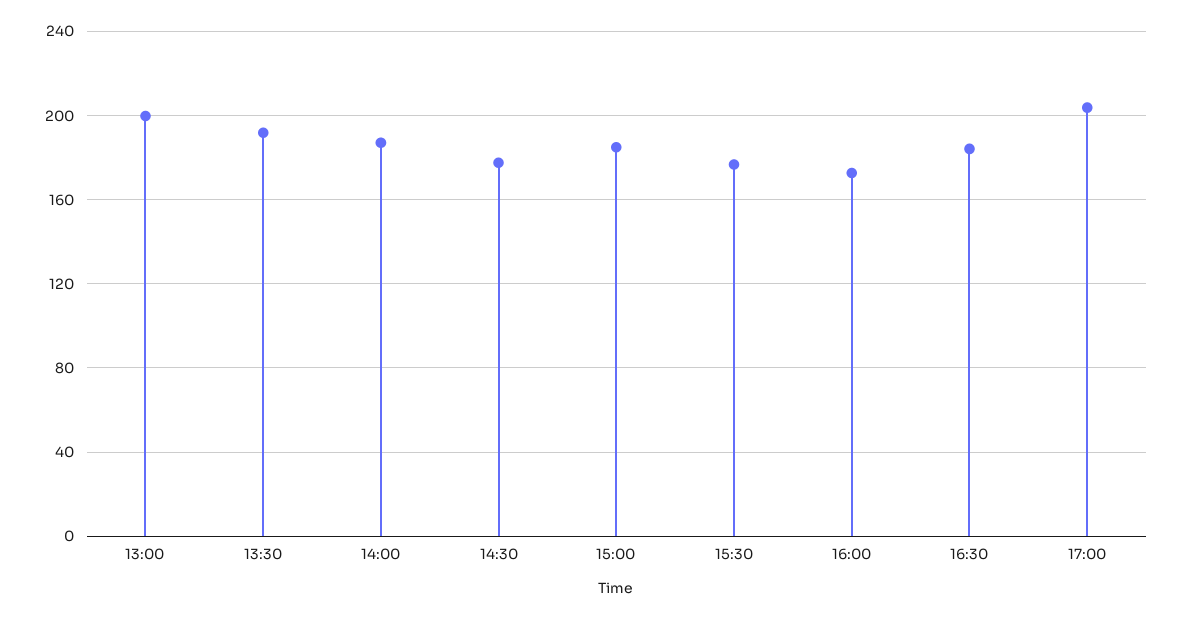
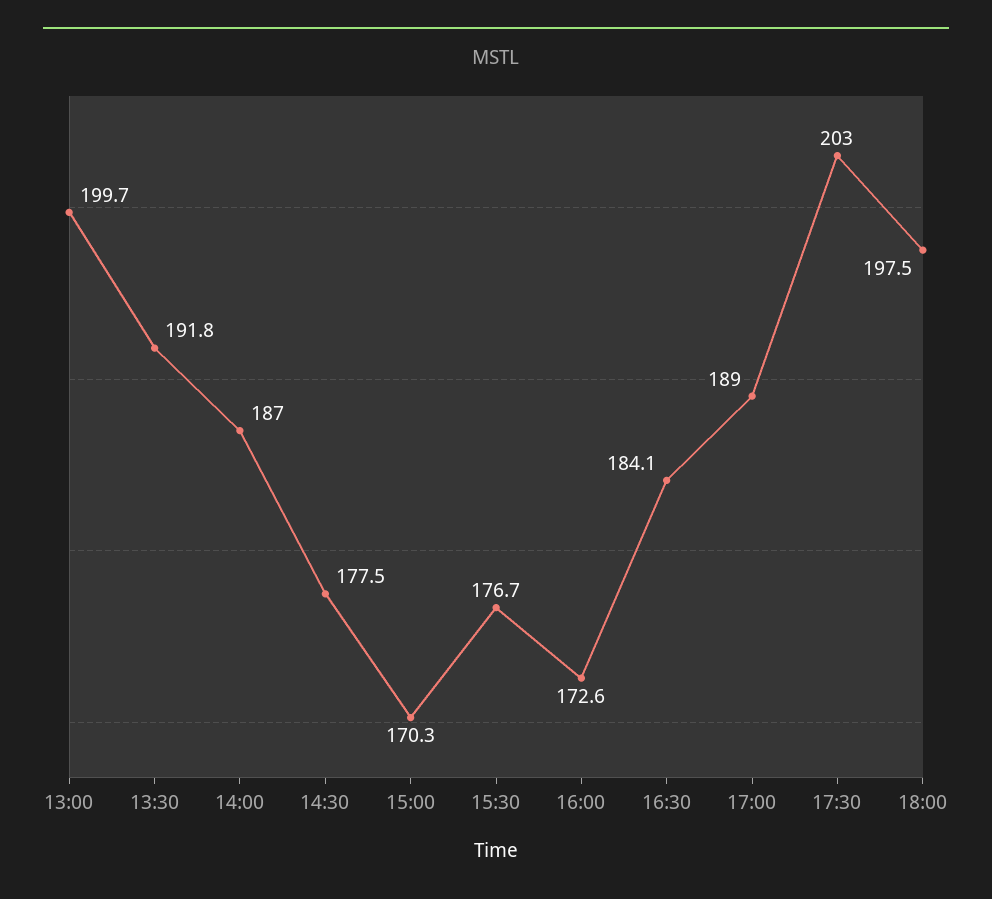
15:00: 185 -> 170.3
17:00: 205 -> 189
17:30: none -> 203
18:00: none -> 197.5

